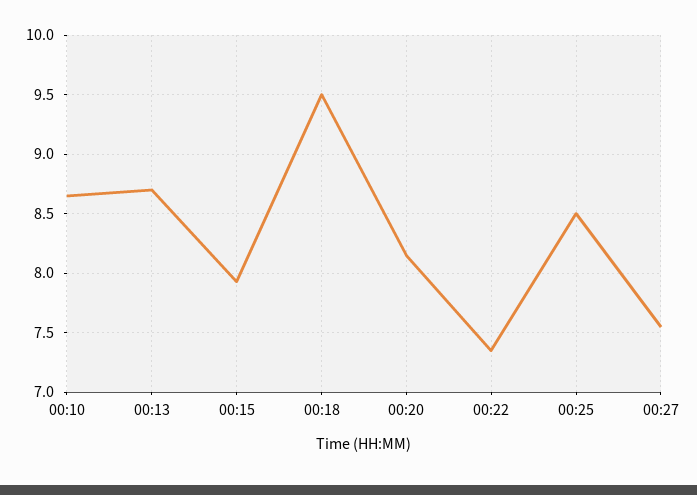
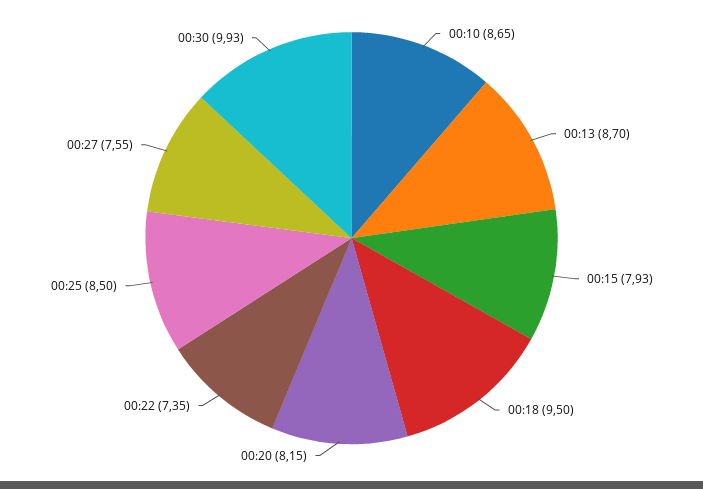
00:30: none -> 9.93

